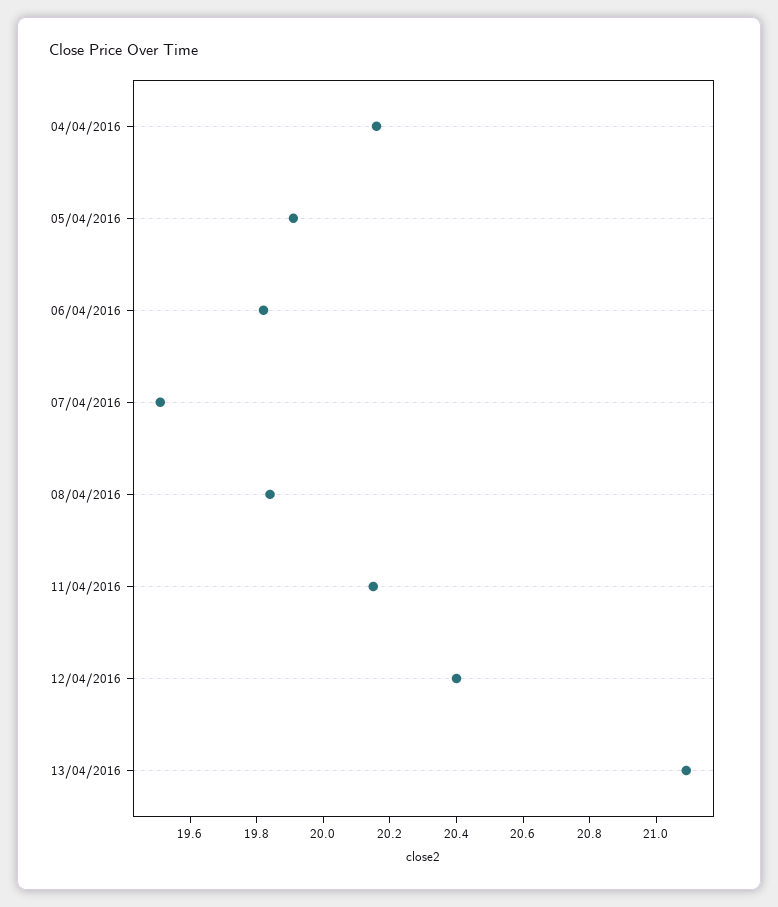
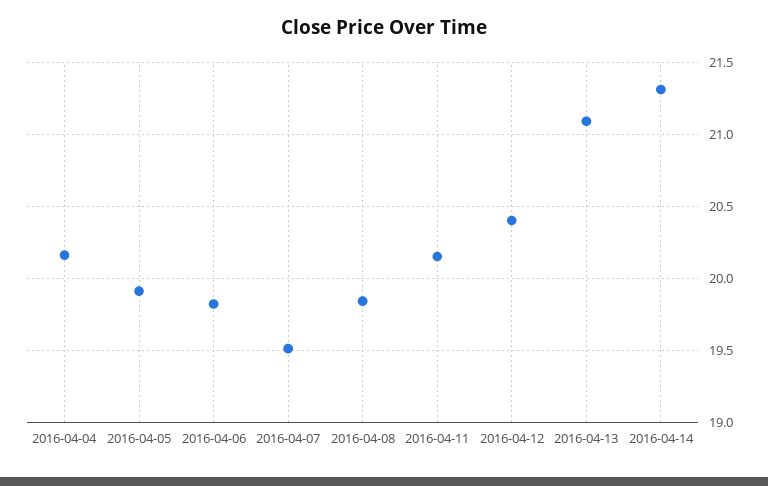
2016-04-14: none -> 21.3

